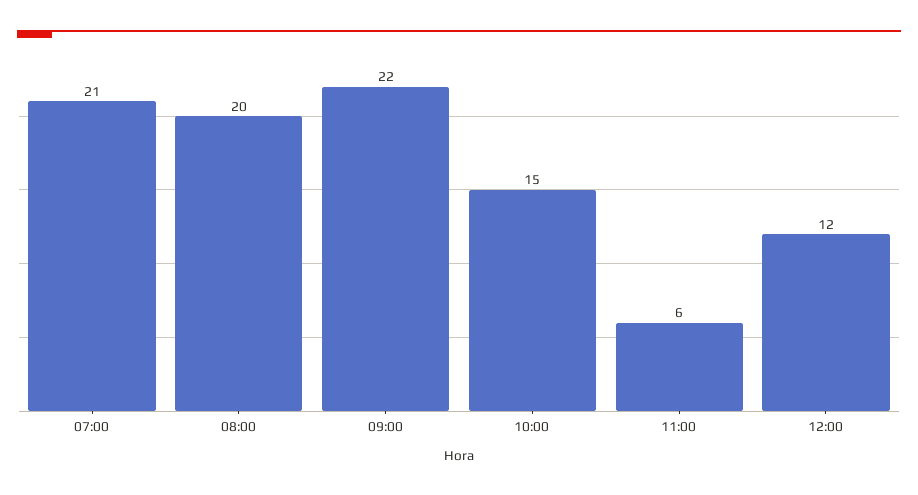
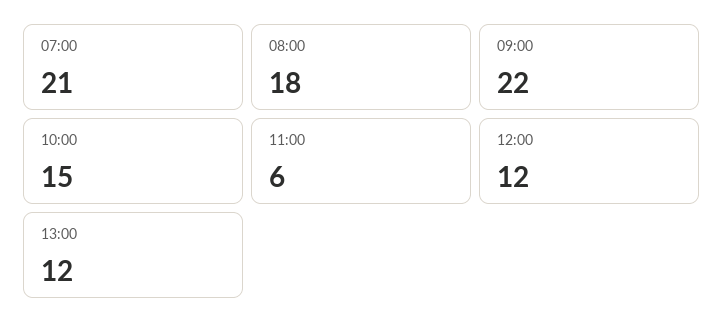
08:00: 20 -> 18
13:00: none -> 12

